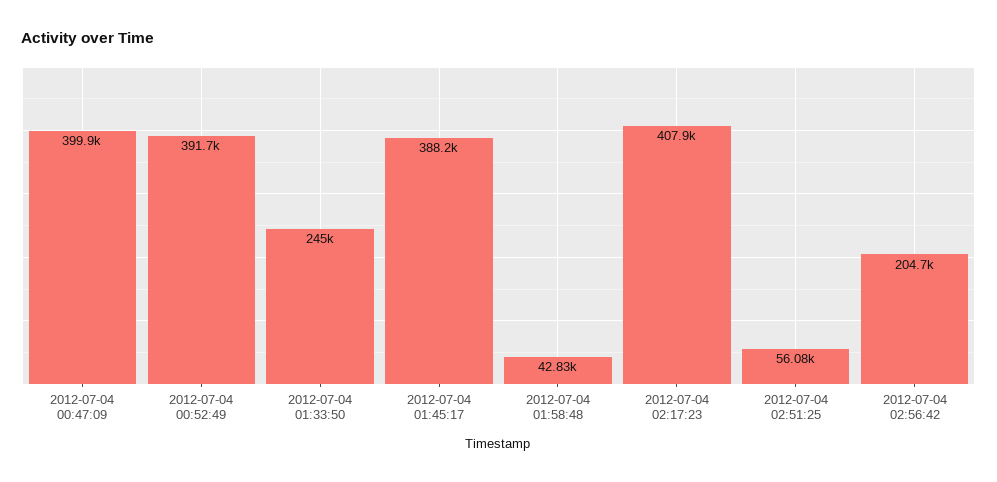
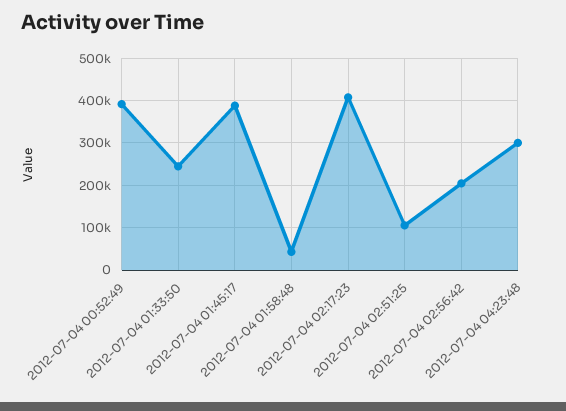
2012-07-04 00:47:09: 399900 -> none
2012-07-04 02:51:25: 56080 -> 100000
2012-07-04 04:23:48: none -> 300000

